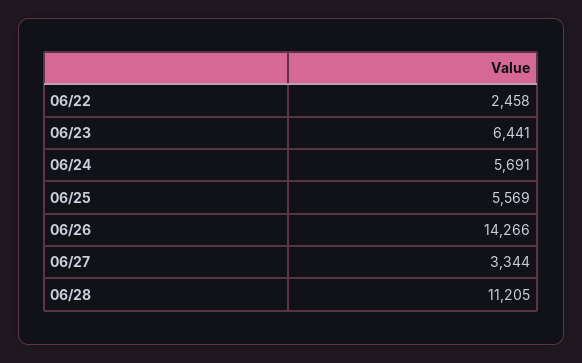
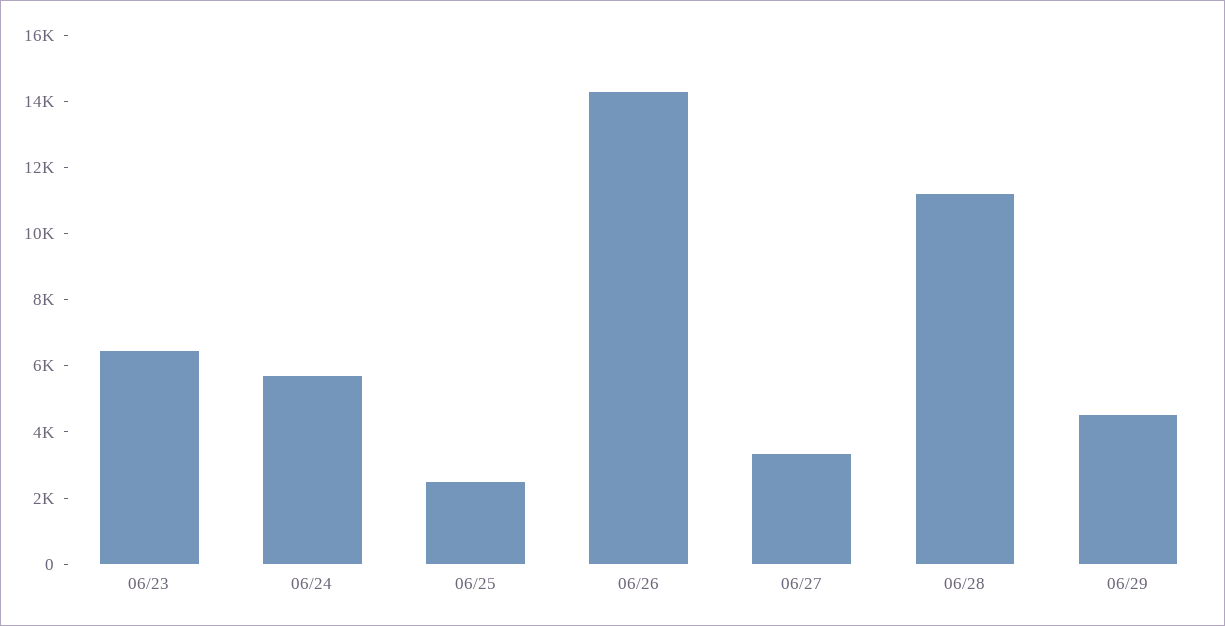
06/22: 2458 -> none
06/25: 5569 -> 2500
06/29: none -> 4500

